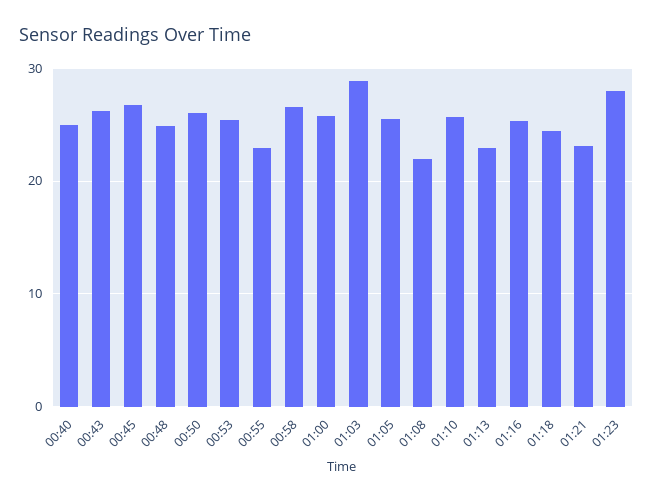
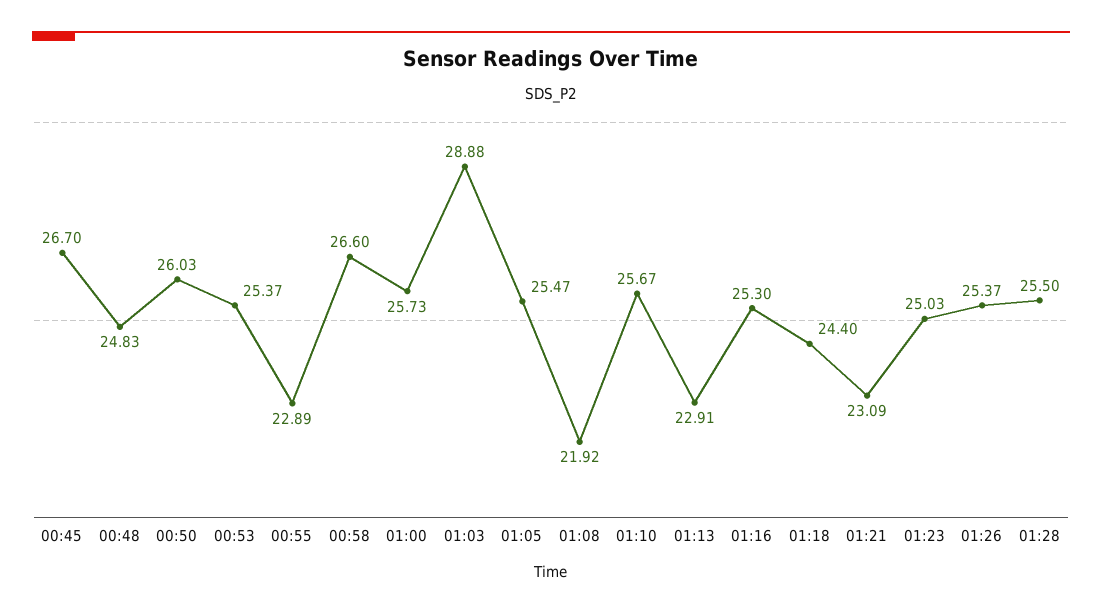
00:40: 25 -> none
00:43: 26 -> none
01:23: 28 -> 25.03
01:26: none -> 25.37
01:28: none -> 25.5

